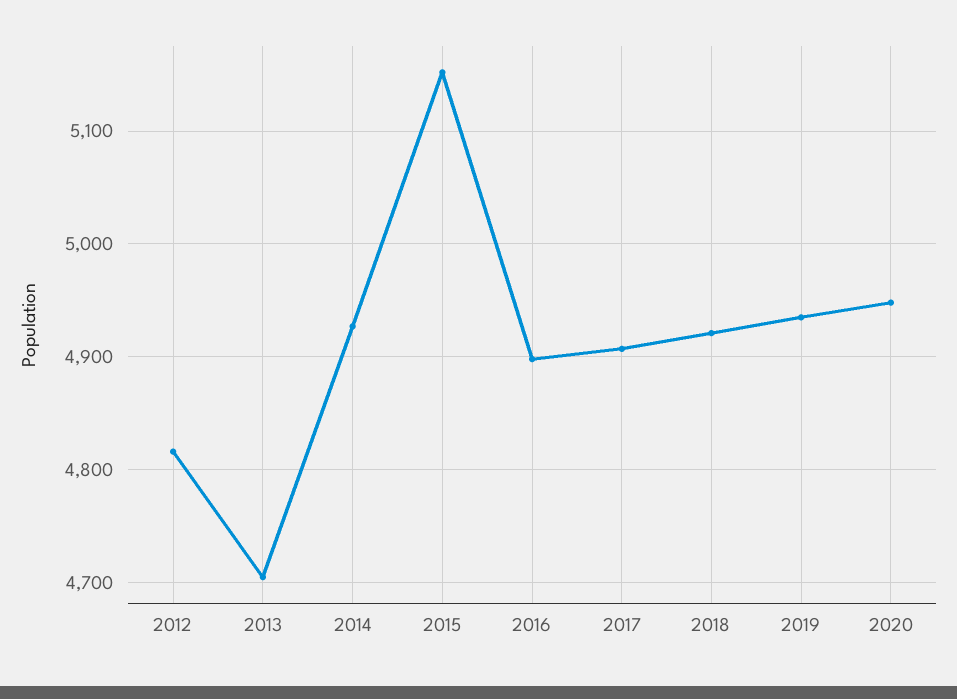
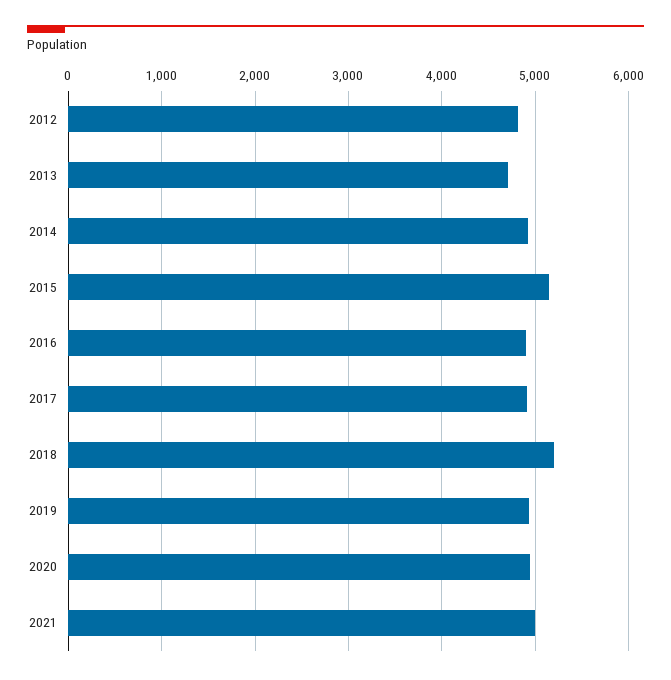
2018: 4920 -> 5200
2021: none -> 5000

